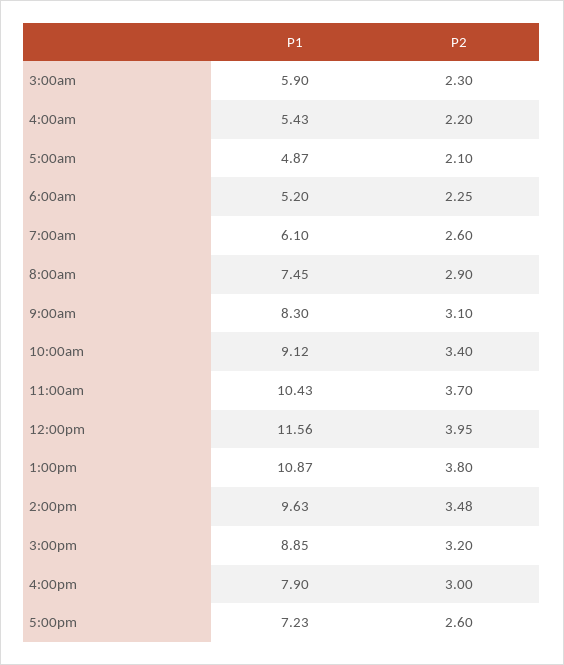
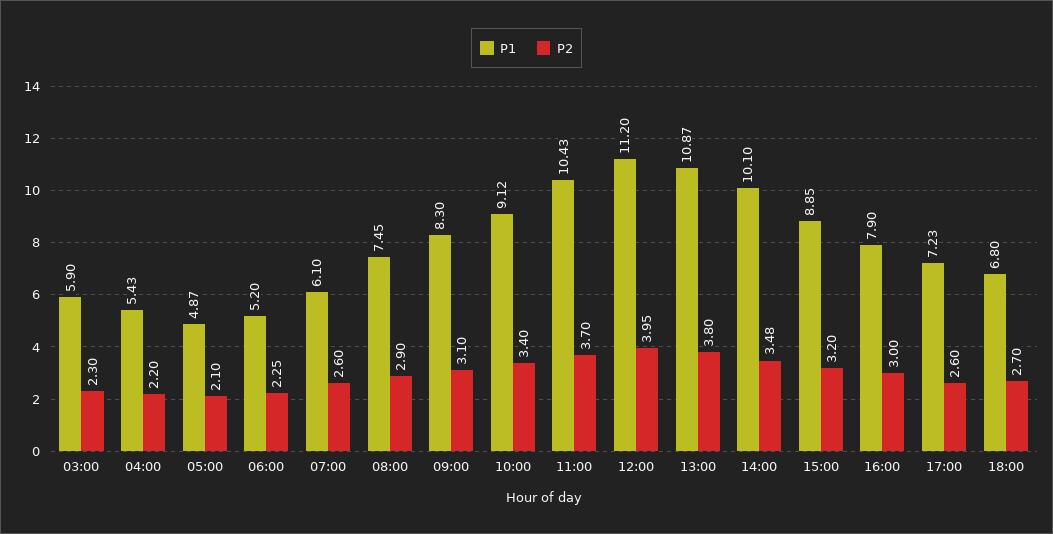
P1, 12:00pm: 11.56 -> 11.2
P1, 2:00pm: 9.63 -> 10.1
P1, 18:00: none -> 6.8
P2, 18:00: none -> 2.7

